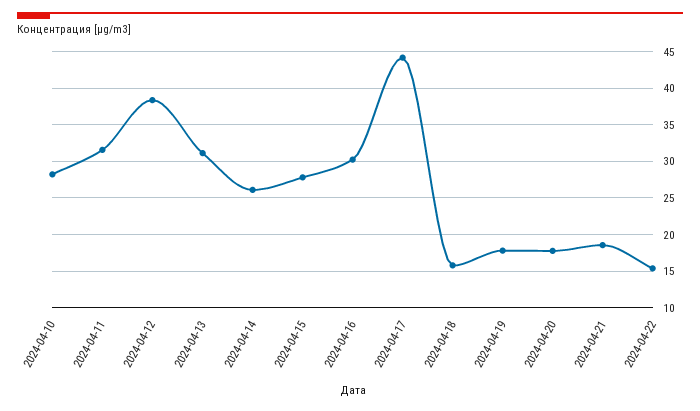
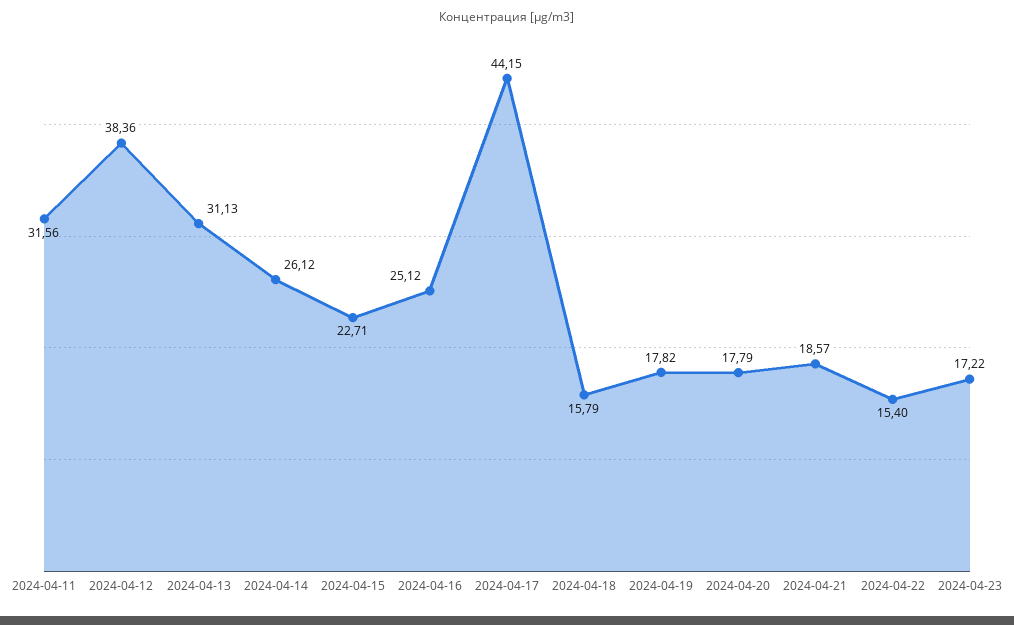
2024-04-10: 28 -> none
2024-04-15: 28 -> 22.71
2024-04-16: 30 -> 25.12
2024-04-23: none -> 17.22

